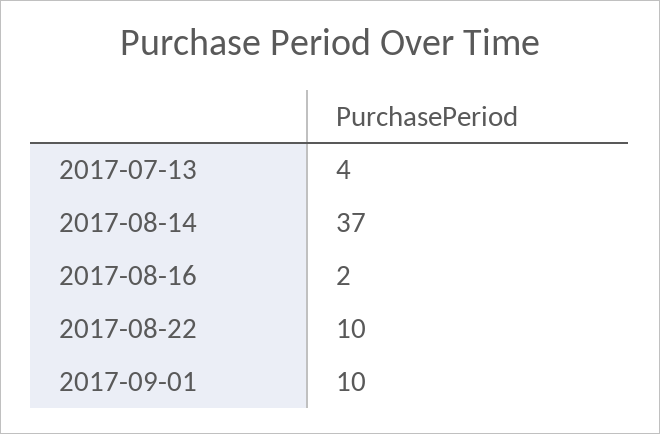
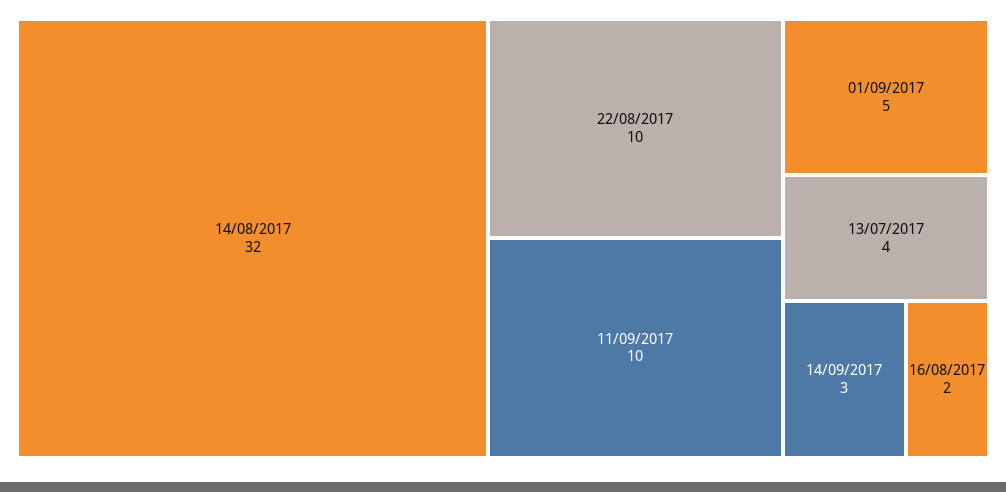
2017-08-14: 37 -> 32
2017-09-01: 10 -> 5
11/09/2017: none -> 10
14/09/2017: none -> 3

